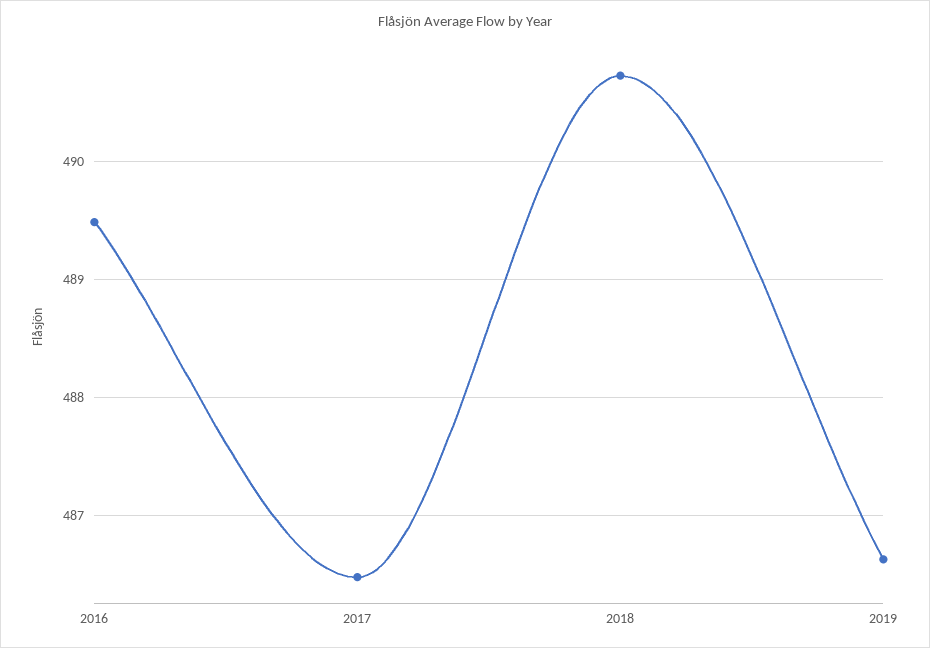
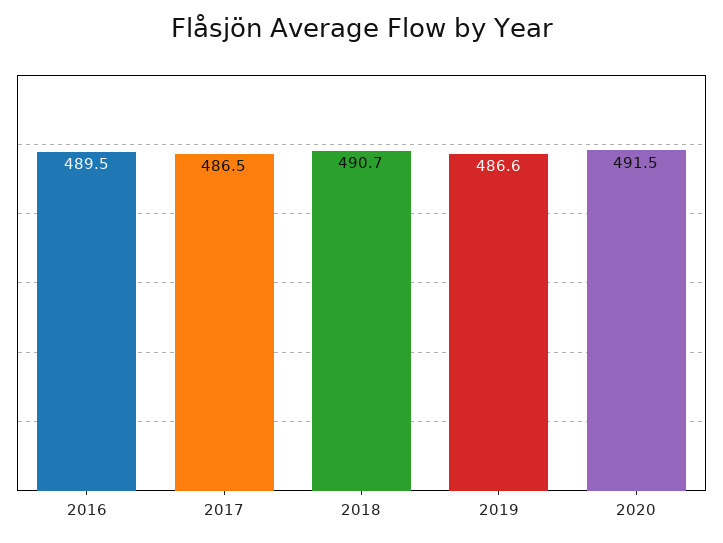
2020: none -> 491.5

